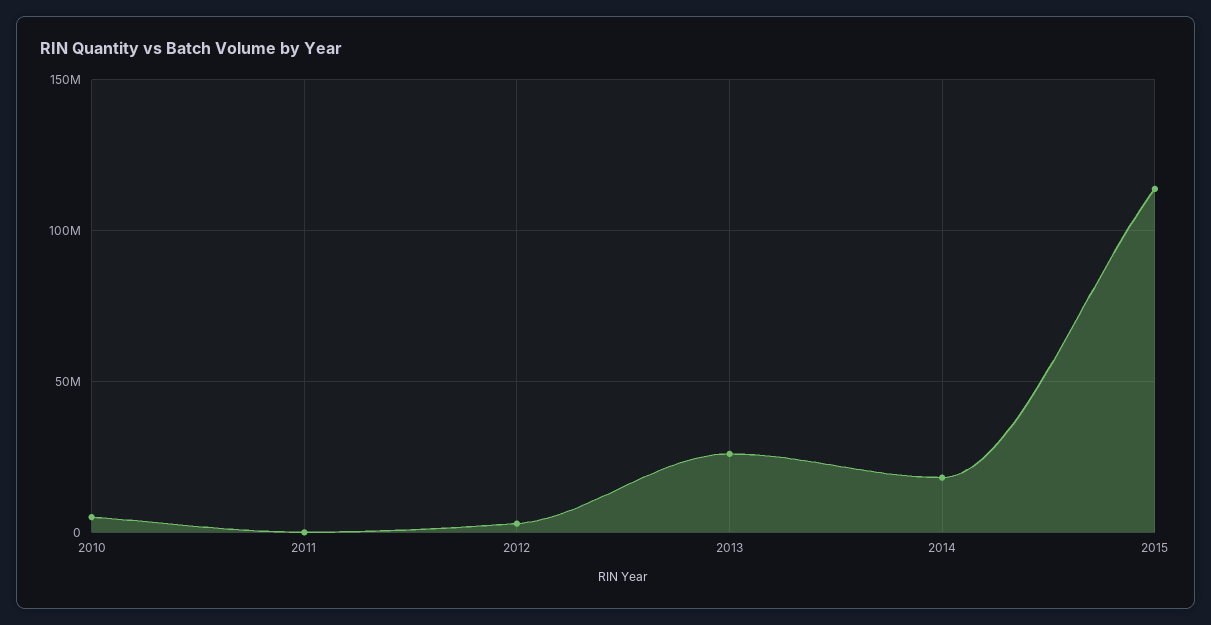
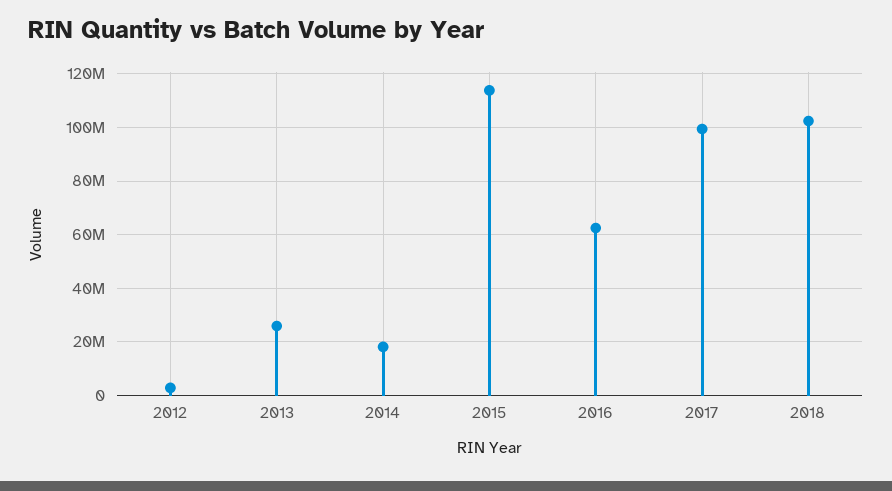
2010: 5000000 -> none
2011: 0 -> none
2016: none -> 62500000
2017: none -> 100000000
2018: none -> 102500000

